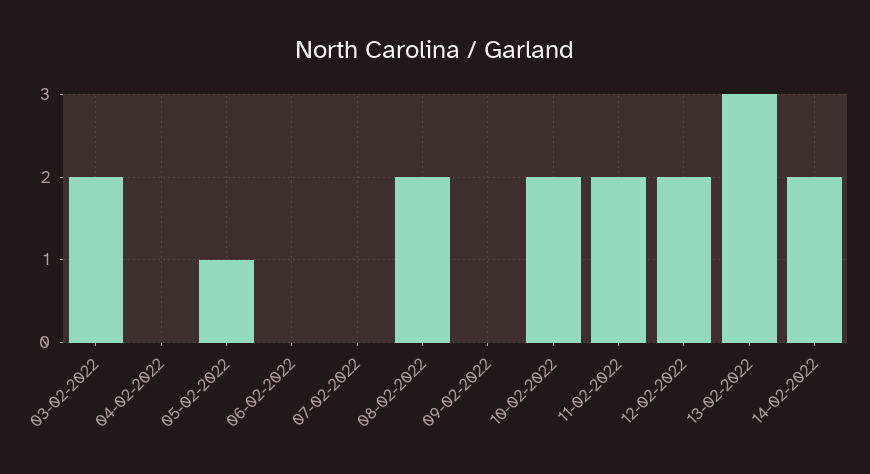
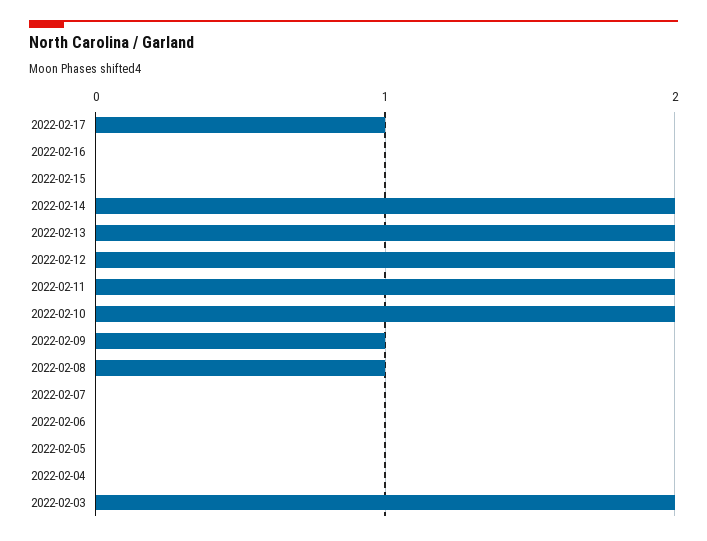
05-02-2022: 1 -> 0
08-02-2022: 2 -> 1
09-02-2022: 0 -> 1
13-02-2022: 3 -> 2
2022-02-17: none -> 1
2022-02-16: none -> 0
2022-02-15: none -> 0

